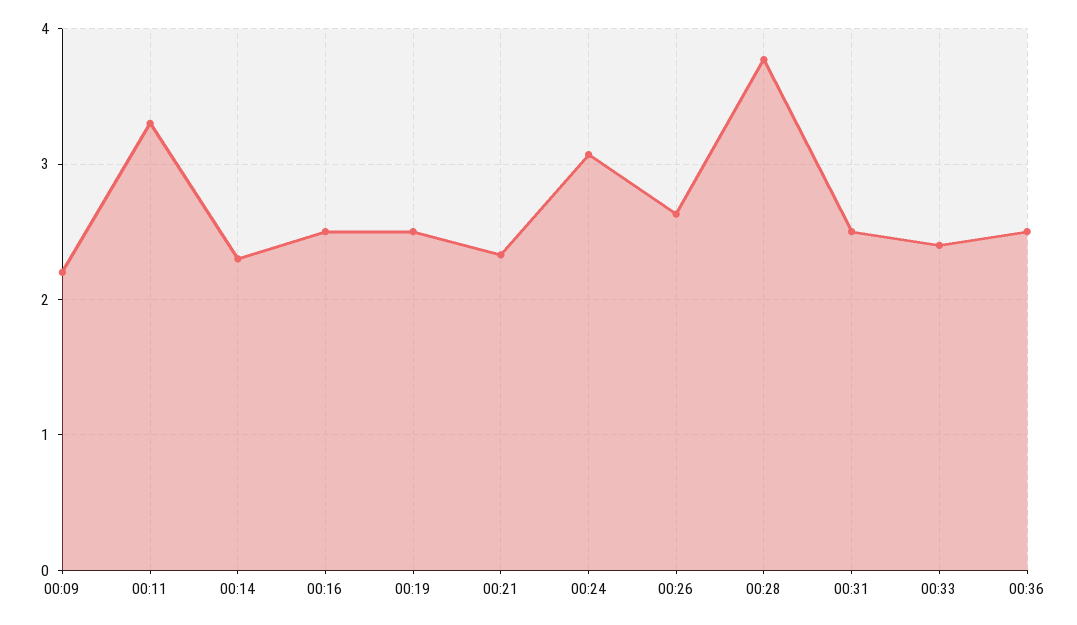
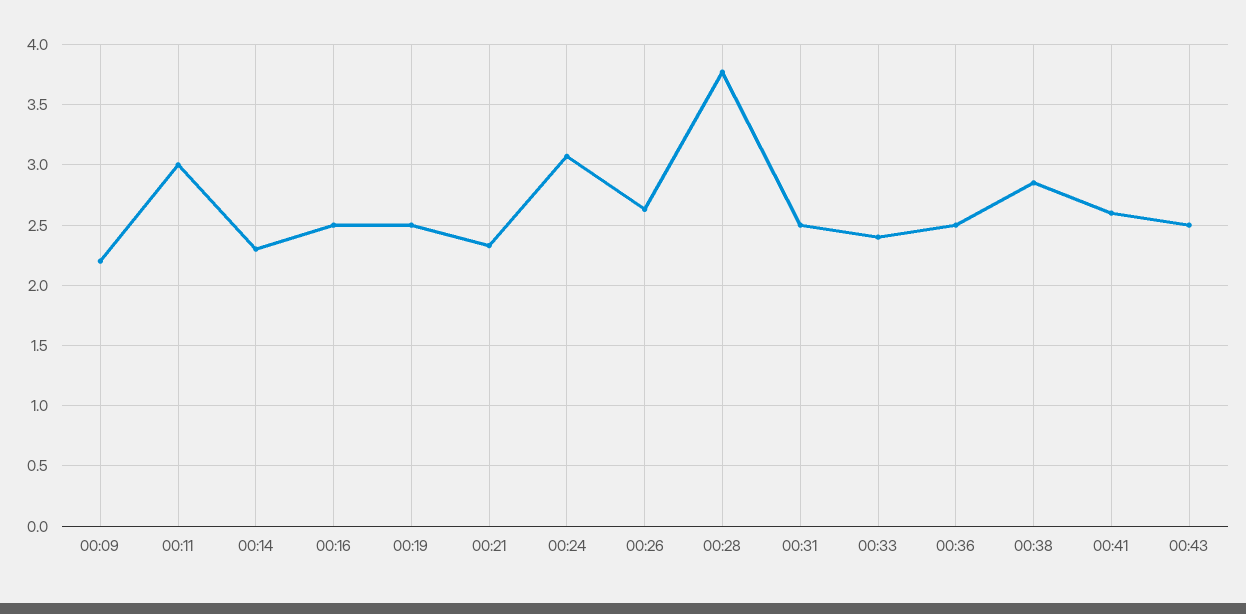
00:11: 3.3 -> 3
00:38: none -> 2.85
00:41: none -> 2.6
00:43: none -> 2.5

